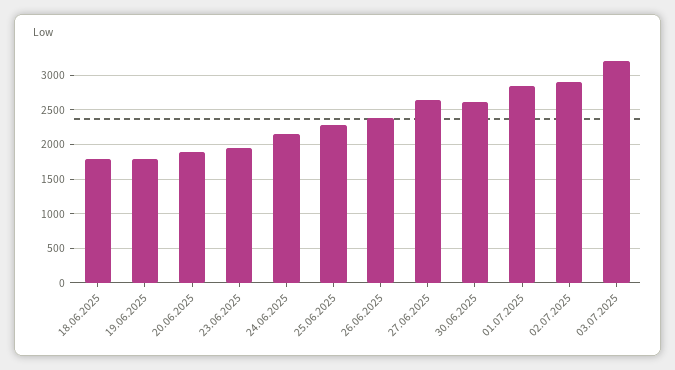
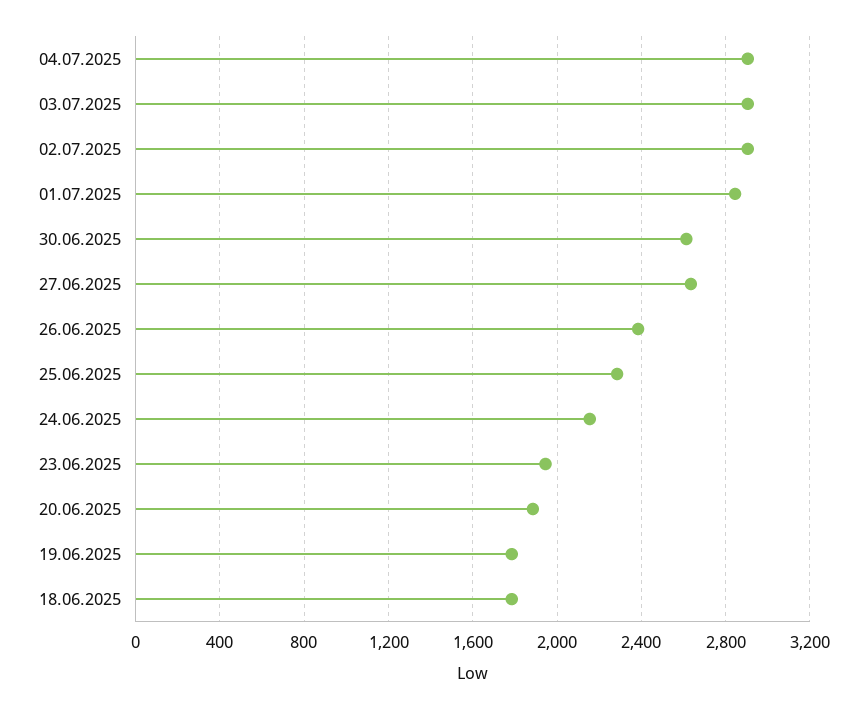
03.07.2025: 3200 -> 2900
04.07.2025: none -> 2900

